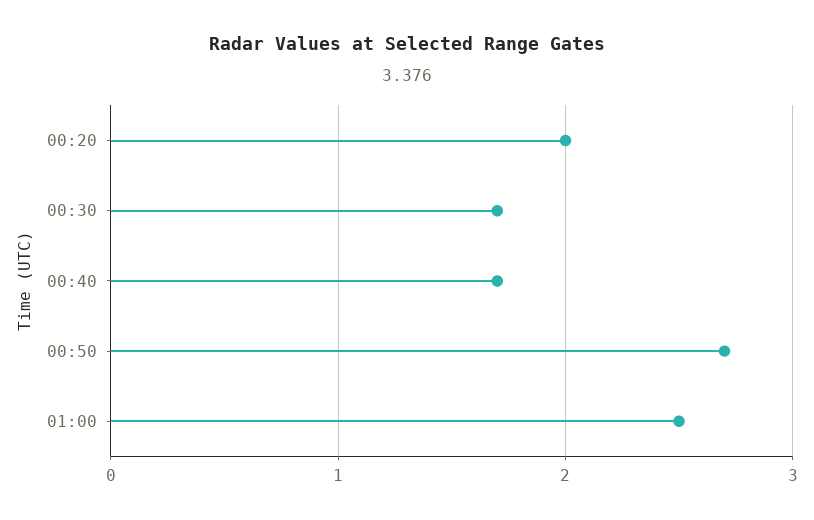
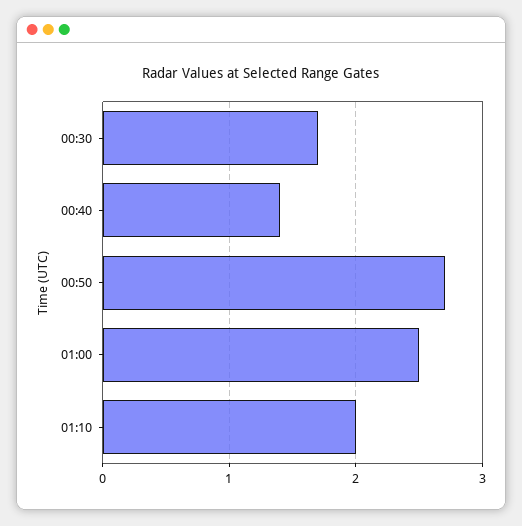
00:20: 2 -> none
00:40: 1.7 -> 1.4
01:10: none -> 2

